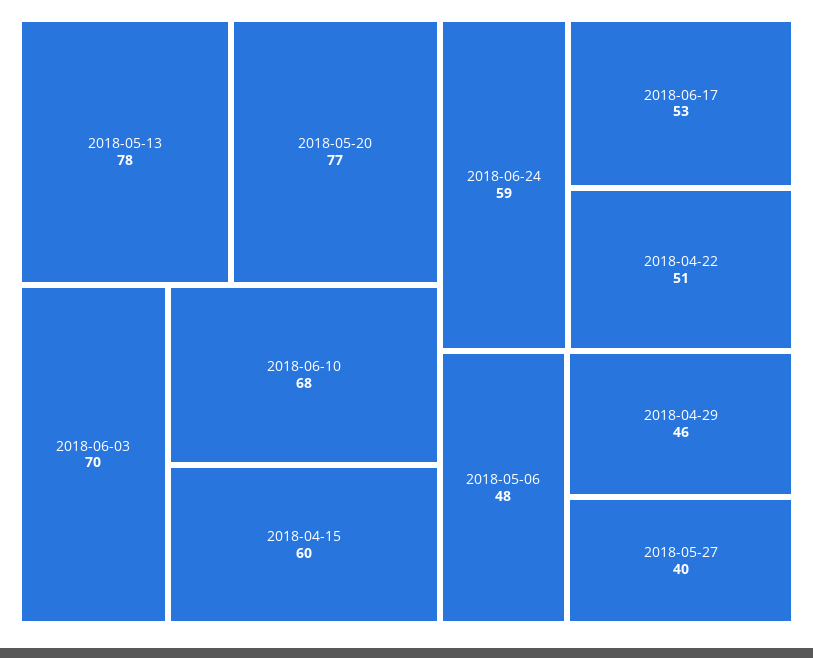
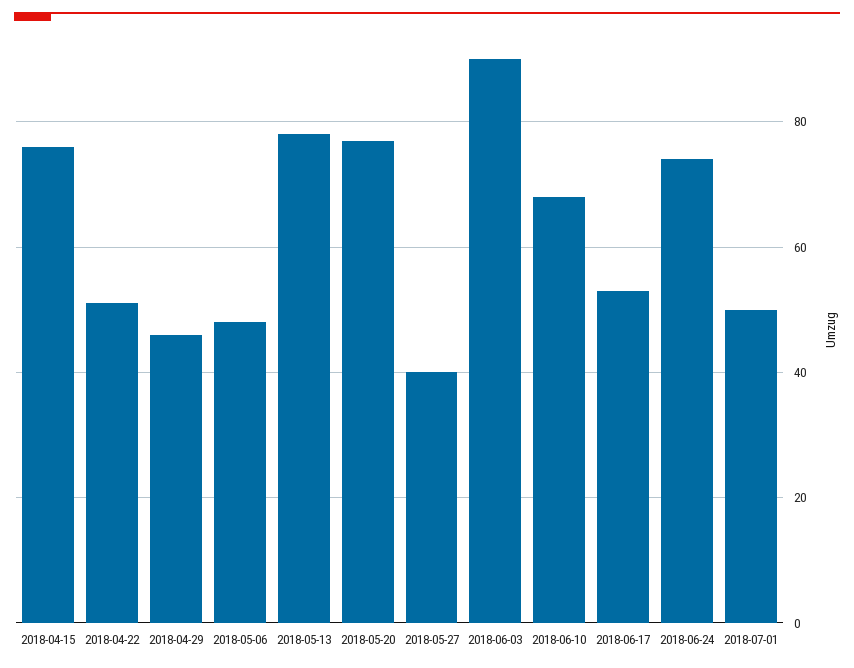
2018-06-03: 70 -> 90
2018-04-15: 60 -> 75
2018-06-24: 59 -> 75
2018-07-01: none -> 50

